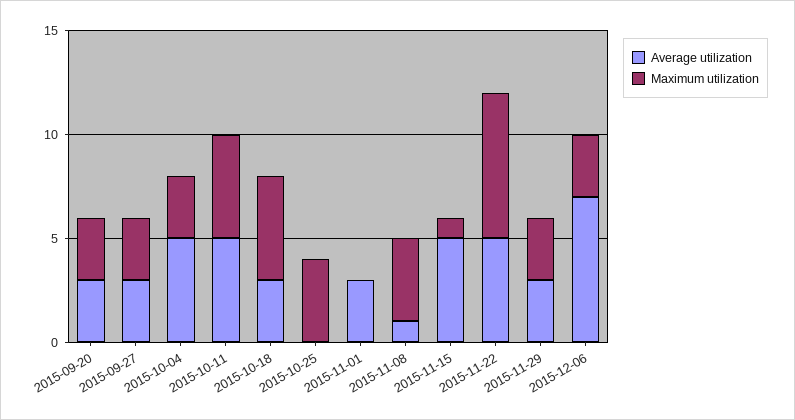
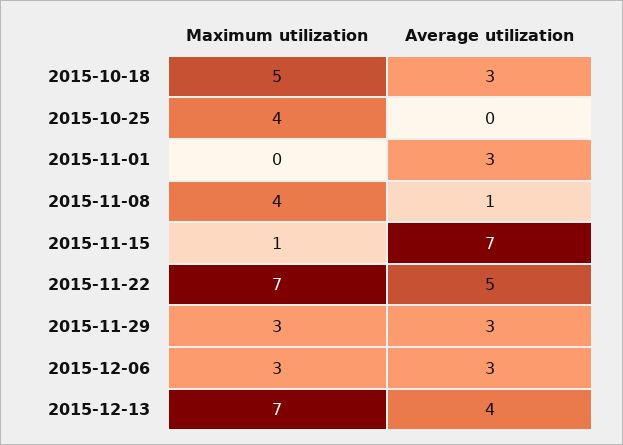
Average utilization, 2015-09-20: 3 -> none
Maximum utilization, 2015-09-20: 3 -> none
Average utilization, 2015-09-27: 3 -> none
Maximum utilization, 2015-09-27: 3 -> none
Average utilization, 2015-10-04: 5 -> none
Maximum utilization, 2015-10-04: 3 -> none
Average utilization, 2015-10-11: 5 -> none
Maximum utilization, 2015-10-11: 5 -> none
Average utilization, 2015-11-15: 5 -> 7
Average utilization, 2015-12-06: 7 -> 3
Maximum utilization, 2015-12-13: none -> 7
Average utilization, 2015-12-13: none -> 4

